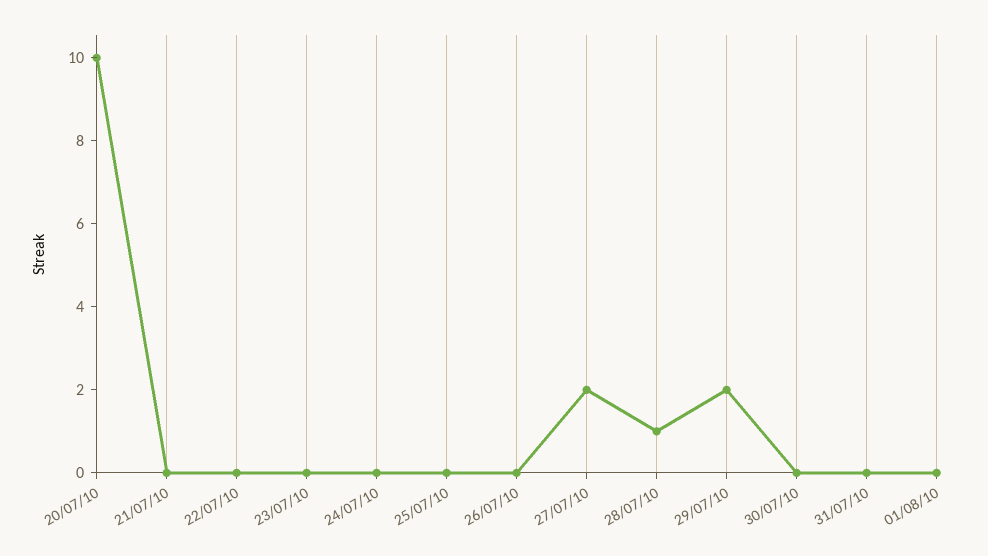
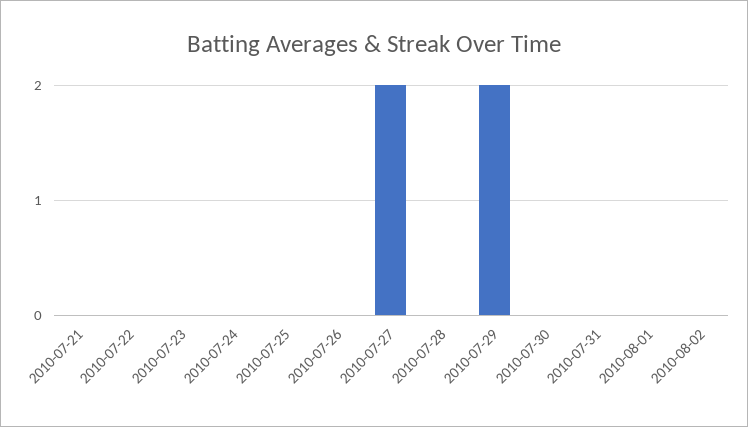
20/07/10: 10 -> none
28/07/10: 1 -> 0
2010-08-02: none -> 0

